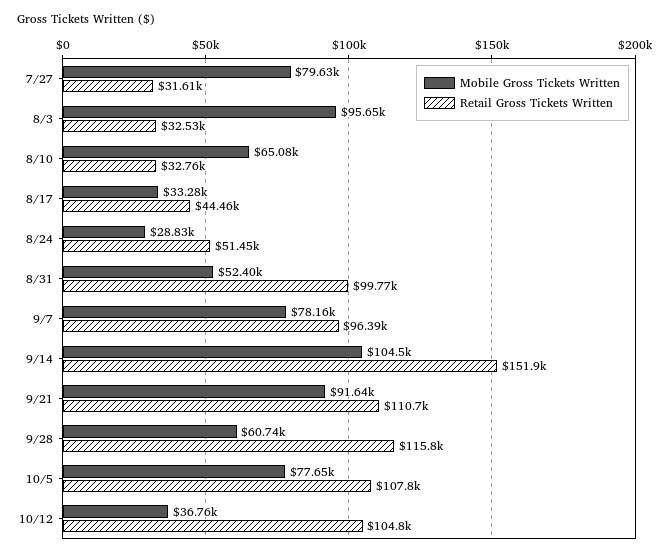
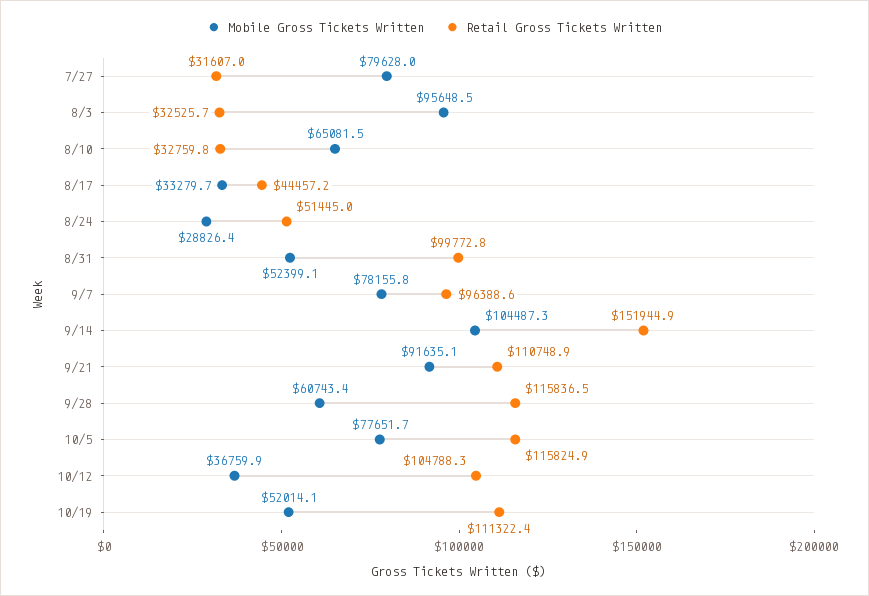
Retail Gross Tickets Written, 10/5: 107800 -> 115824.9
Mobile Gross Tickets Written, 10/19: none -> 52014.1
Retail Gross Tickets Written, 10/19: none -> 111322.4

